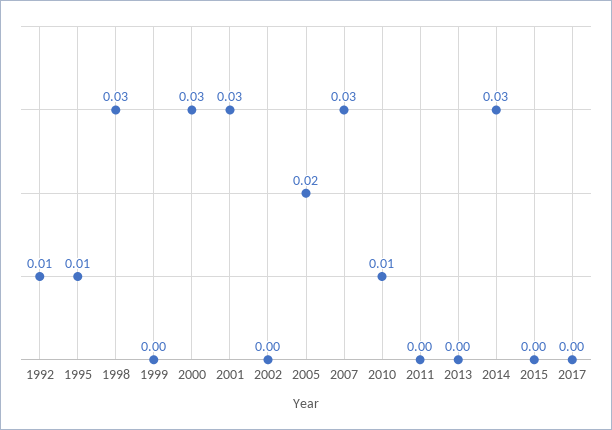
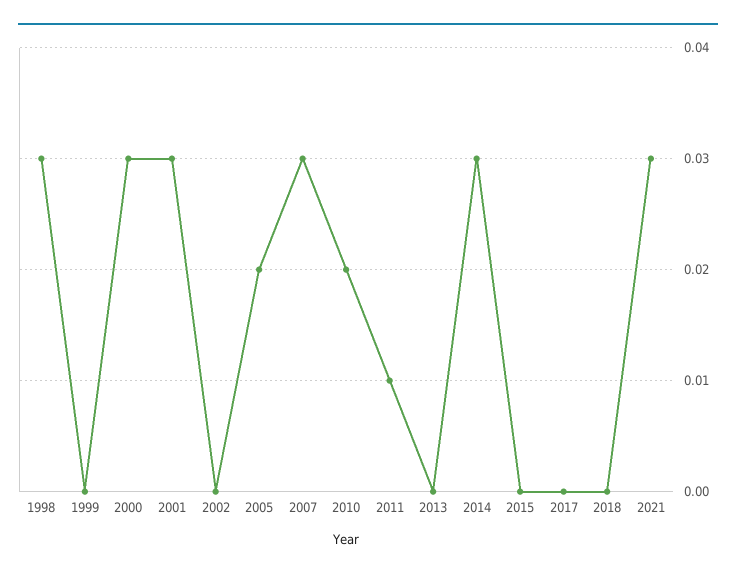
1992: 0.01 -> none
1995: 0.01 -> none
2010: 0.01 -> 0.02
2011: 0 -> 0.01
2018: none -> 0
2021: none -> 0.03

